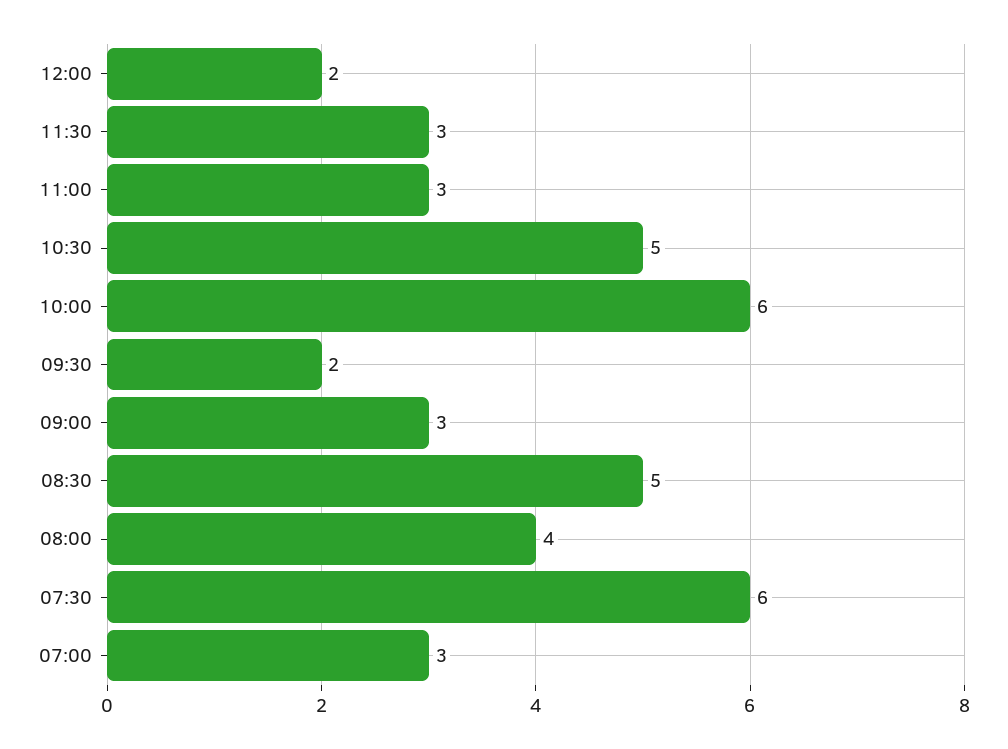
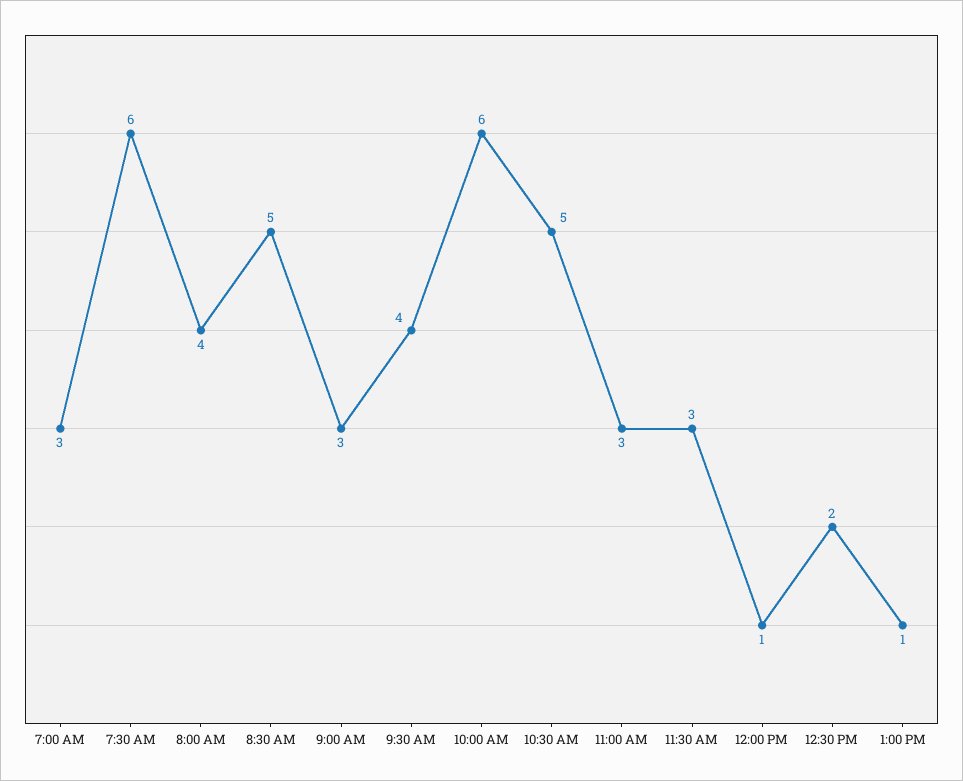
12:00: 2 -> 1
09:30: 2 -> 4
12:30 PM: none -> 2
1:00 PM: none -> 1

